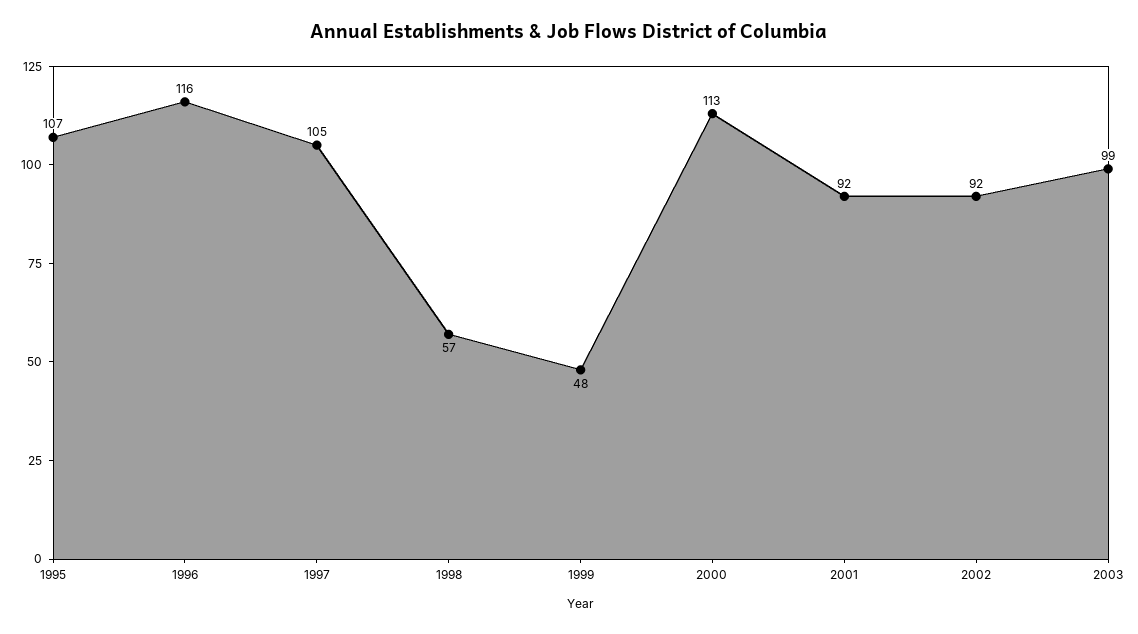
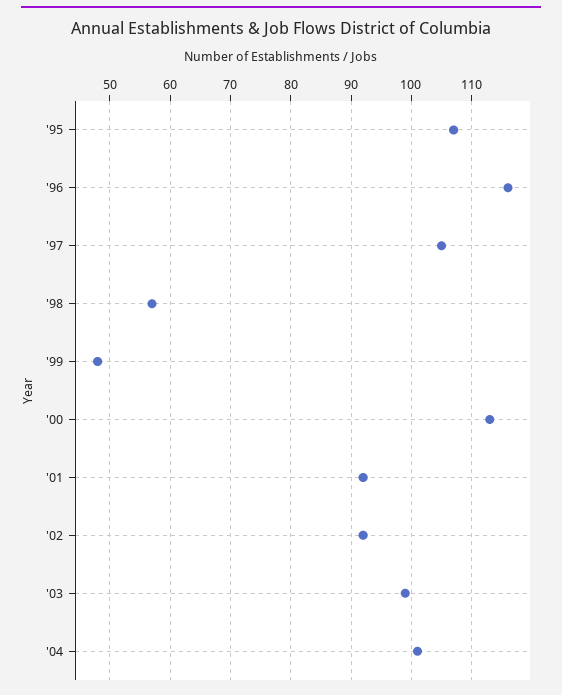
'04: none -> 101

